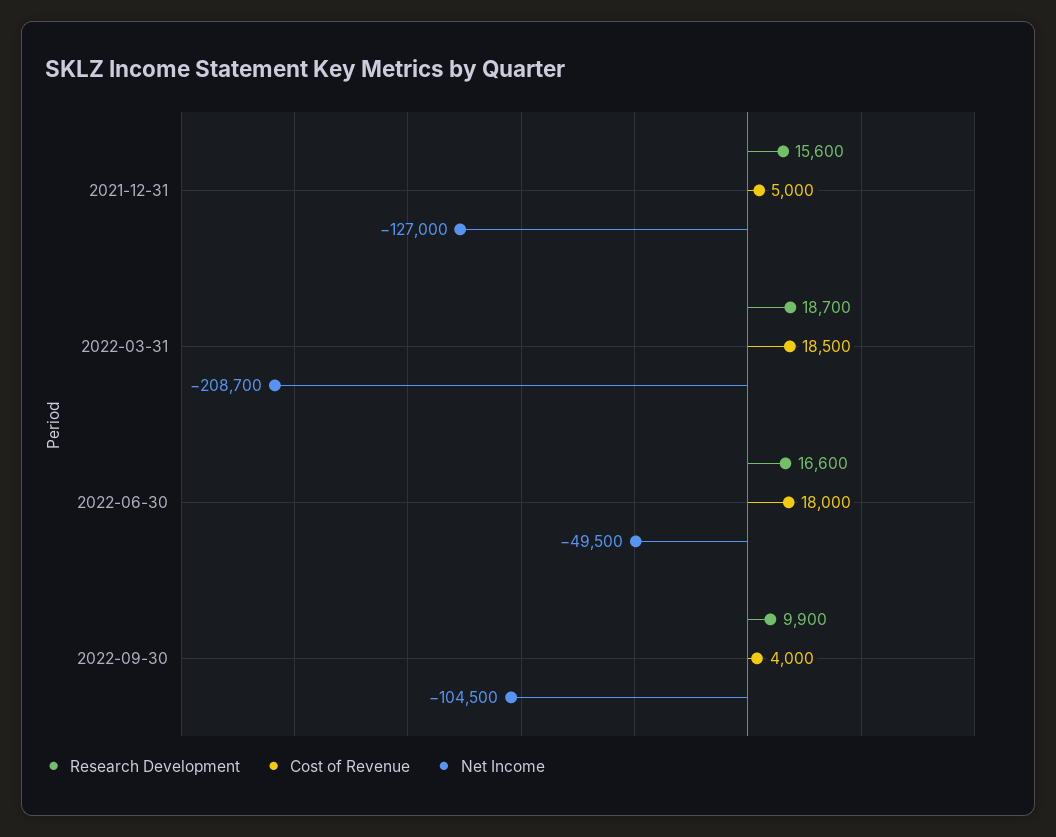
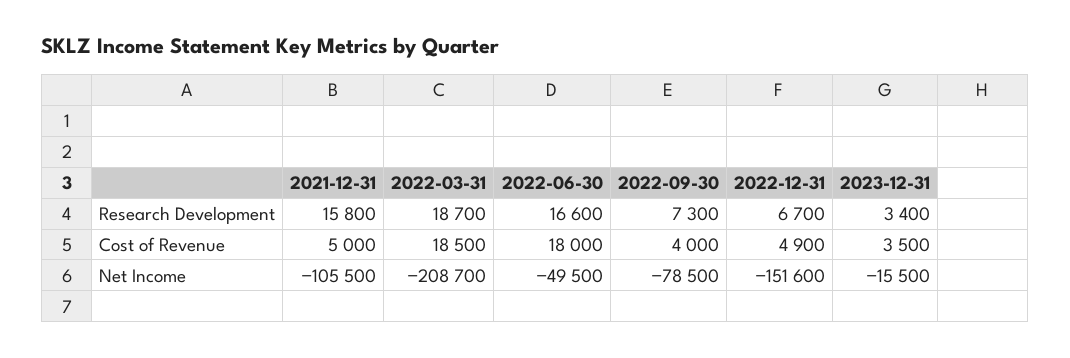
Research Development, 2021-12-31: 15600 -> 15800
Net Income, 2021-12-31: -127000 -> -105500
Research Development, 2022-09-30: 9900 -> 7300
Net Income, 2022-09-30: -104500 -> -78500
Research Development, 2022-12-31: none -> 6700
Research Development, 2023-12-31: none -> 3400
Cost of Revenue, 2022-12-31: none -> 4900
Cost of Revenue, 2023-12-31: none -> 3500
Net Income, 2022-12-31: none -> -151600
Net Income, 2023-12-31: none -> -15500

